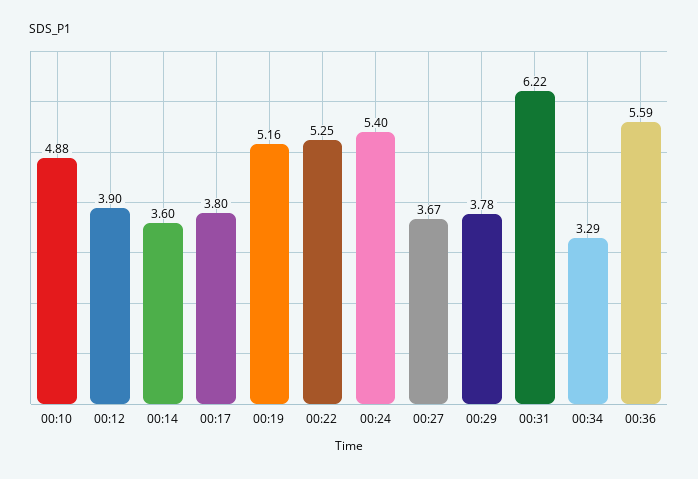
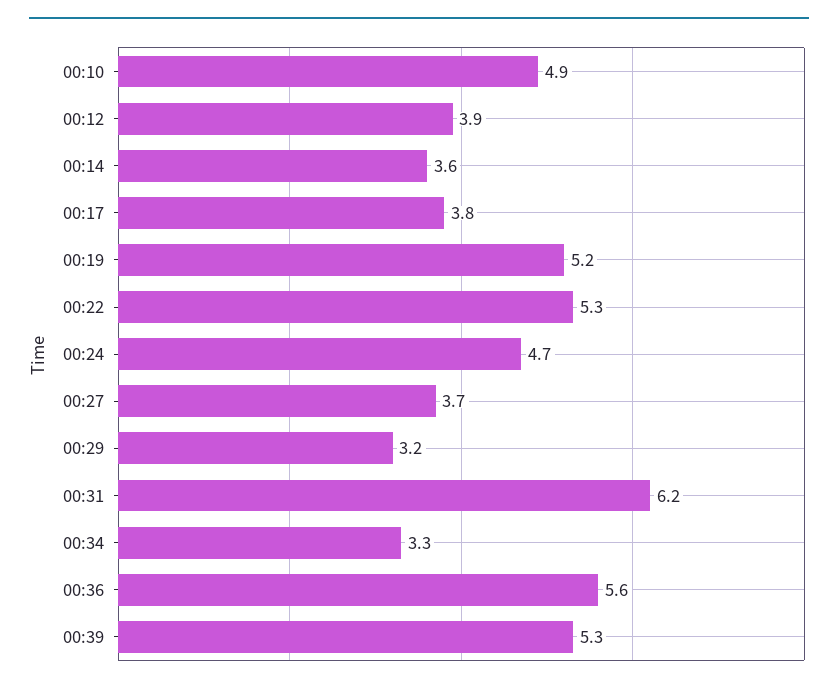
00:24: 5.4 -> 4.7
00:29: 3.78 -> 3.2
00:39: none -> 5.3

